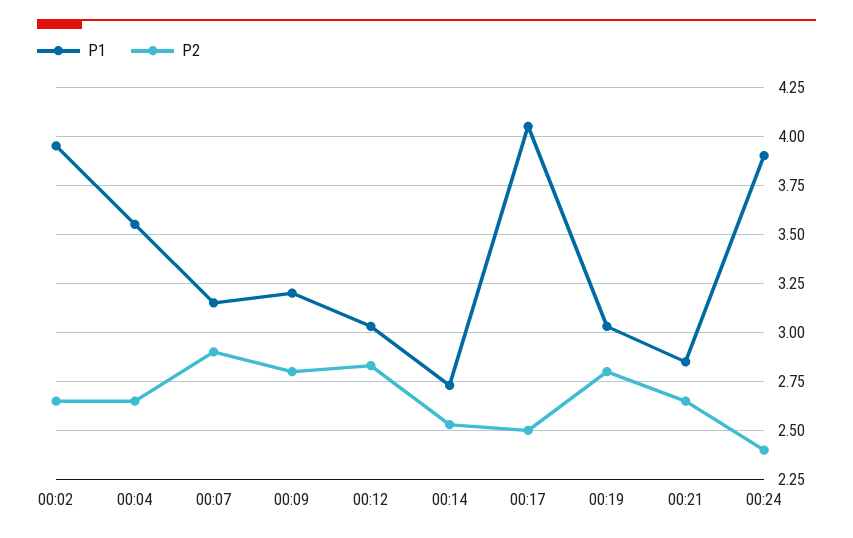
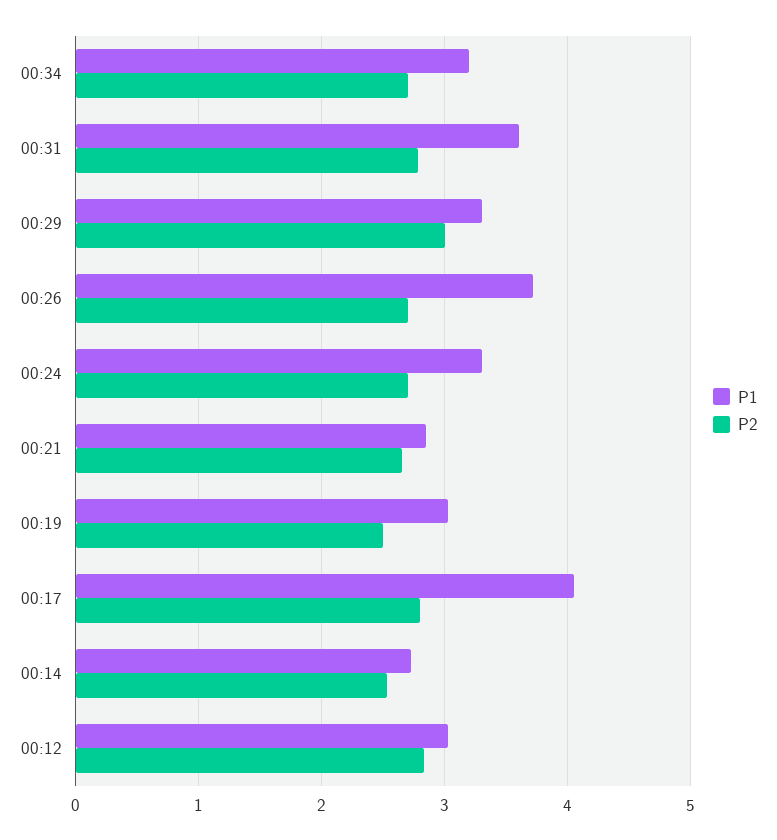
P1, 00:02: 3.95 -> none
P2, 00:02: 2.65 -> none
P1, 00:04: 3.55 -> none
P2, 00:04: 2.65 -> none
P1, 00:07: 3.15 -> none
P2, 00:07: 2.9 -> none
P1, 00:09: 3.2 -> none
P2, 00:09: 2.8 -> none
P2, 00:17: 2.5 -> 2.8
P2, 00:19: 2.8 -> 2.5
P1, 00:24: 3.9 -> 3.3
P2, 00:24: 2.4 -> 2.7
P1, 00:34: none -> 3.2
P2, 00:34: none -> 2.7
P1, 00:31: none -> 3.6
P2, 00:31: none -> 2.8
P1, 00:29: none -> 3.3
P2, 00:29: none -> 3
P1, 00:26: none -> 3.7
P2, 00:26: none -> 2.7

